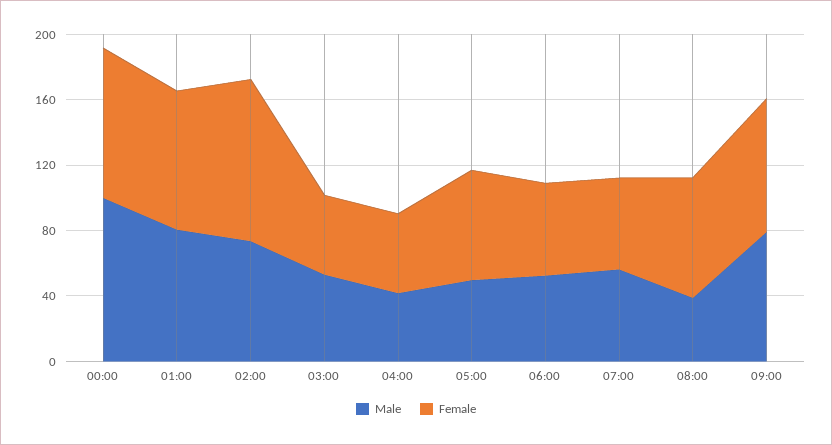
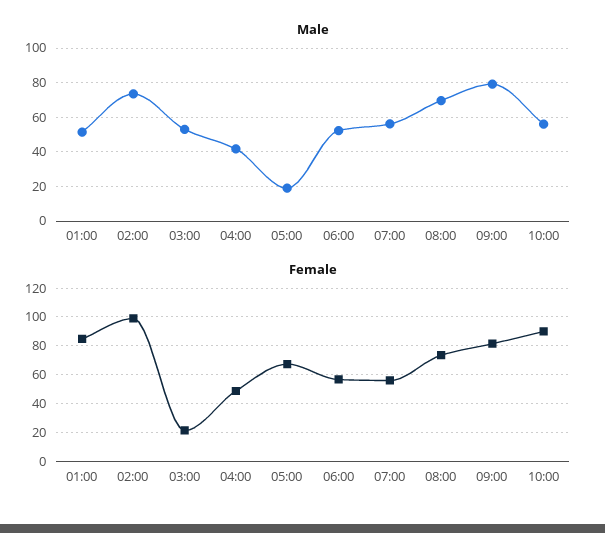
Male, 00:00: 100 -> none
Female, 00:00: 90 -> none
Male, 01:00: 80 -> 50
Female, 03:00: 50 -> 20
Male, 05:00: 50 -> 20
Male, 08:00: 40 -> 70
Male, 10:00: none -> 55
Female, 10:00: none -> 90

